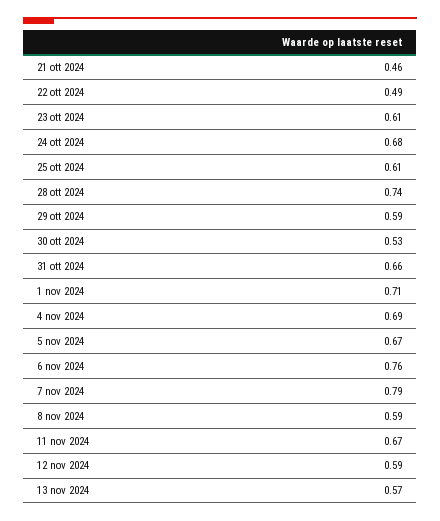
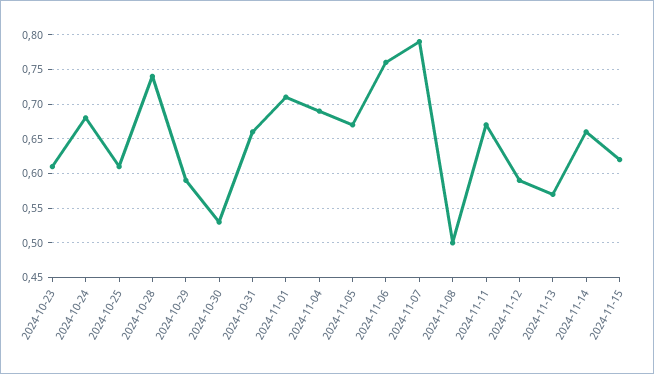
21 ott 2024: 0.46 -> none
22 ott 2024: 0.49 -> none
8 nov 2024: 0.59 -> 0.5
2024-11-14: none -> 0.66
2024-11-15: none -> 0.62

